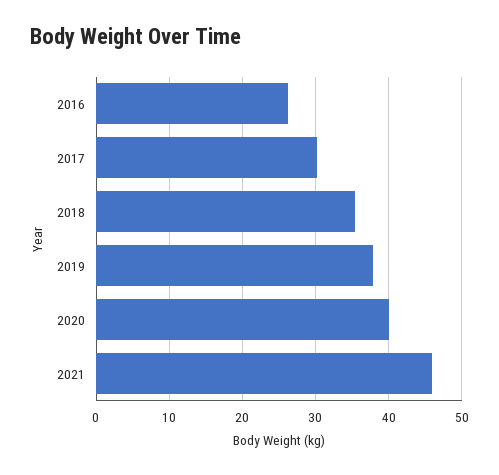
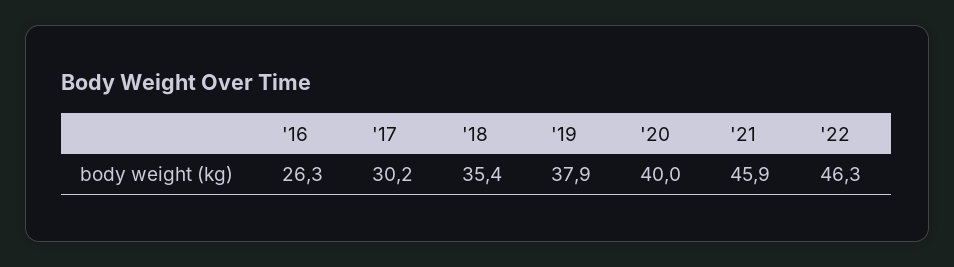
'22: none -> 46.3

